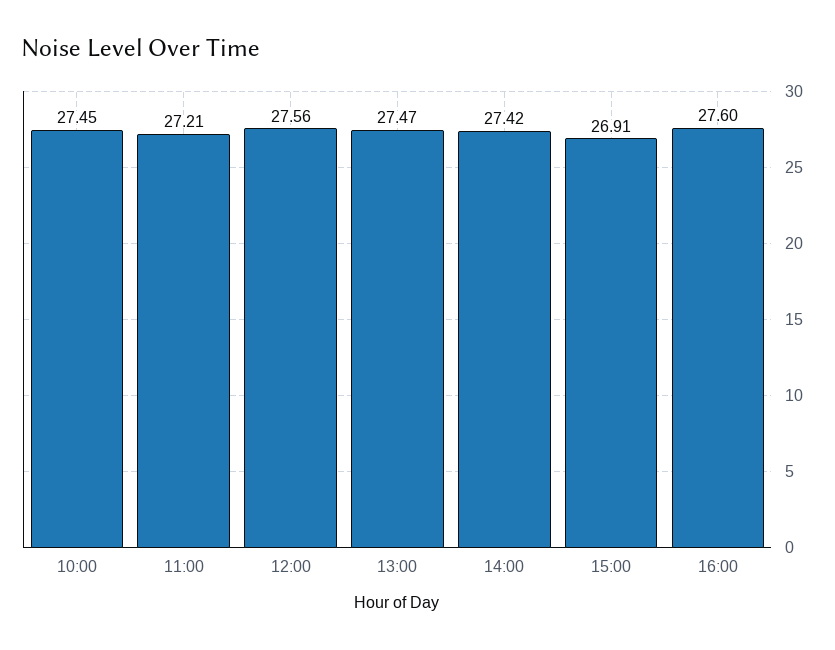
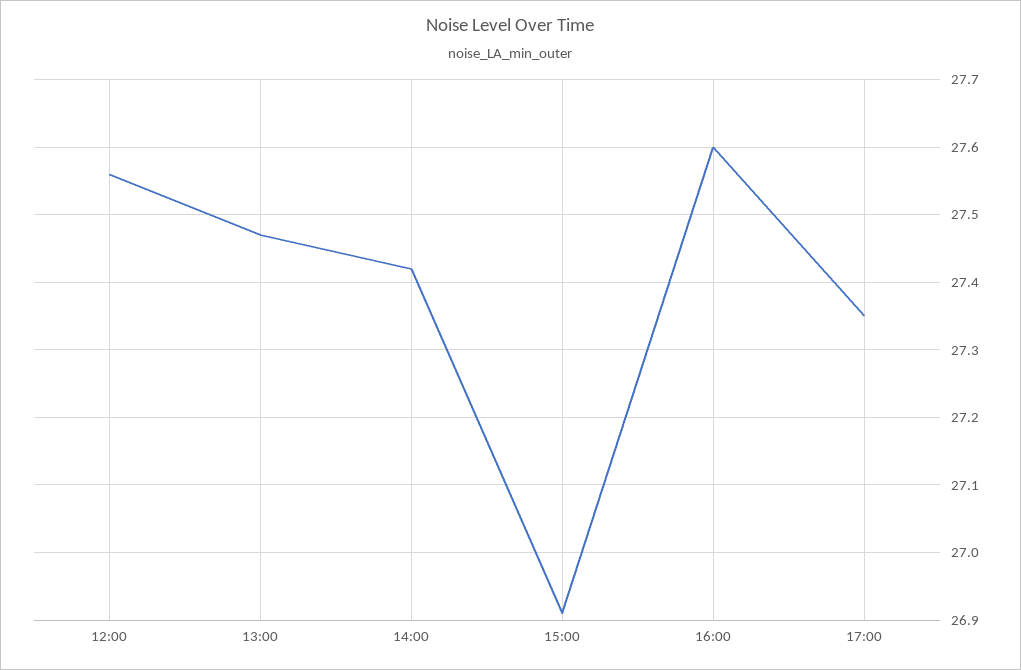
10:00: 27.45 -> none
11:00: 27.21 -> none
17:00: none -> 27.35

